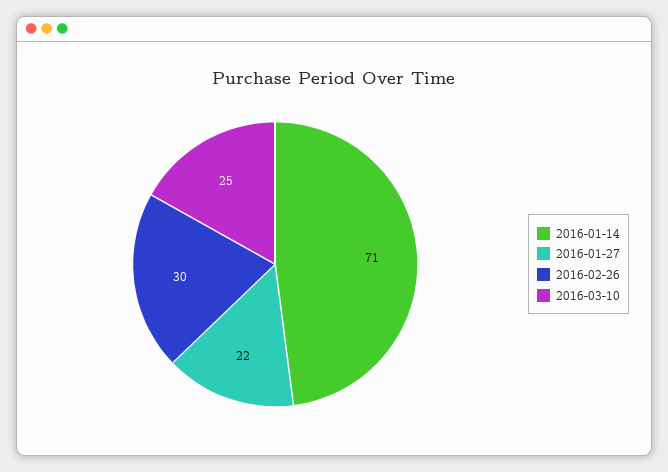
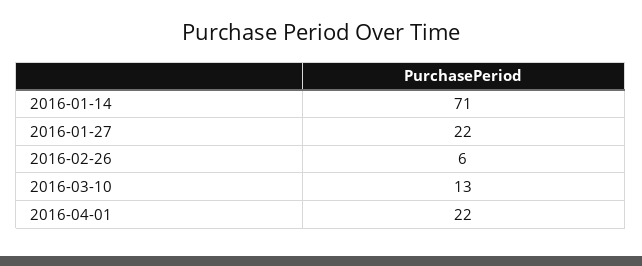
2016-02-26: 30 -> 6
2016-03-10: 25 -> 13
2016-04-01: none -> 22

